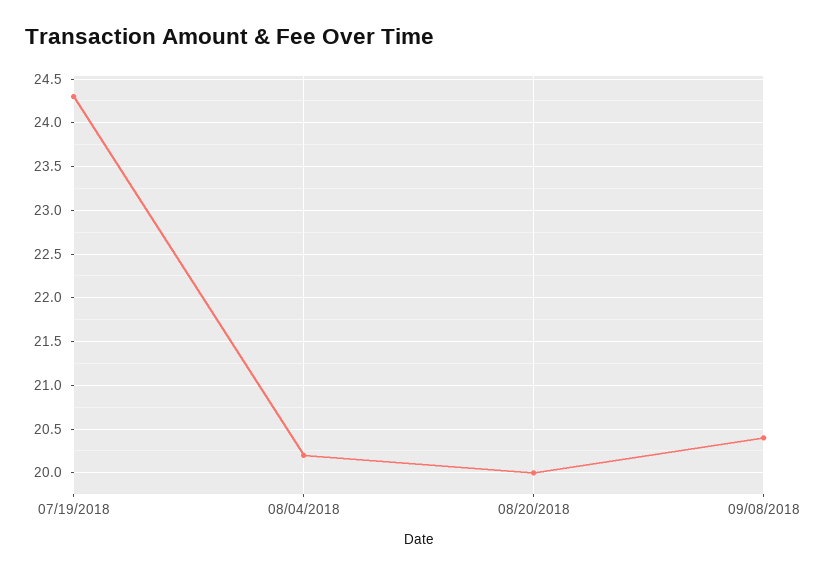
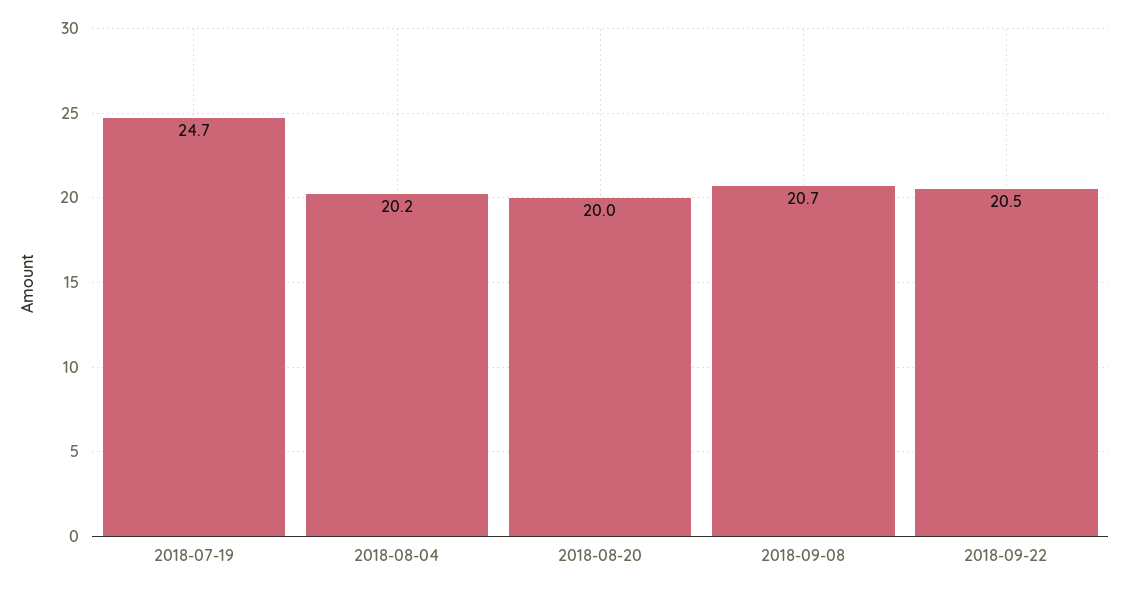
07/19/2018: 24.3 -> 24.7
09/08/2018: 20.4 -> 20.7
2018-09-22: none -> 20.5

